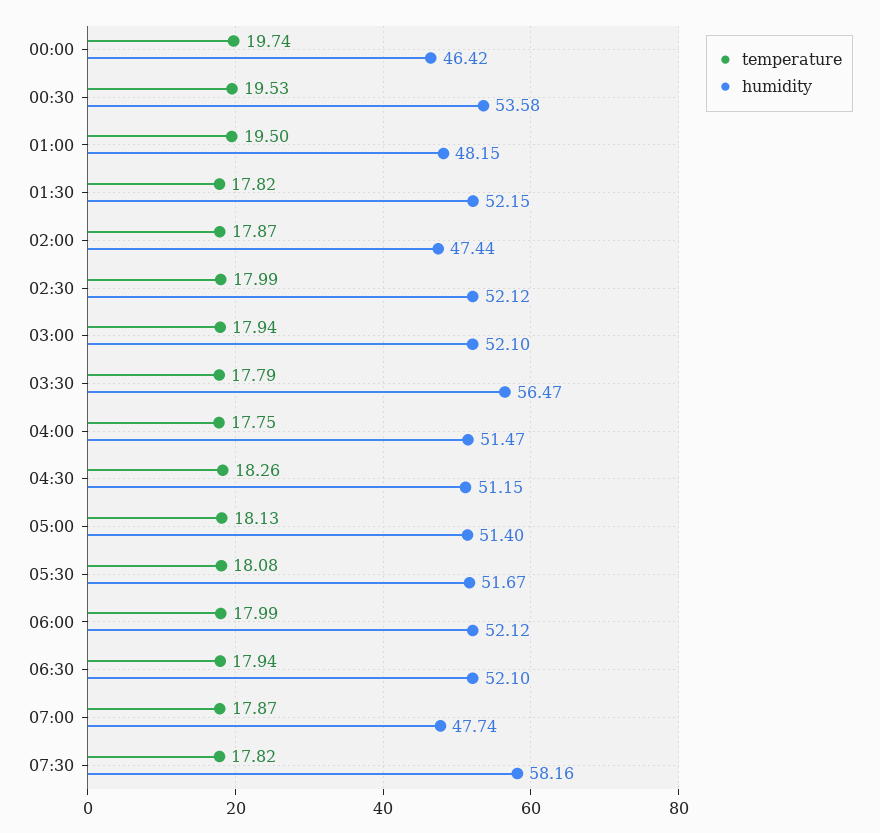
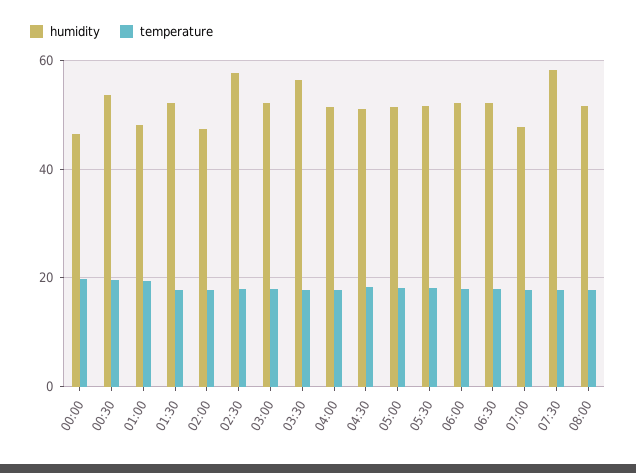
humidity, 02:30: 52.12 -> 58
humidity, 08:00: none -> 52
temperature, 08:00: none -> 18

